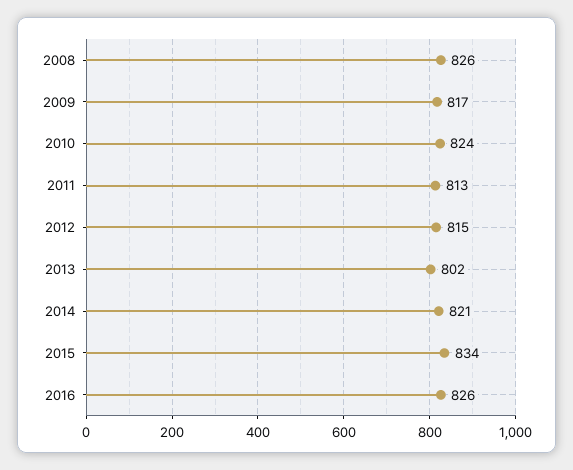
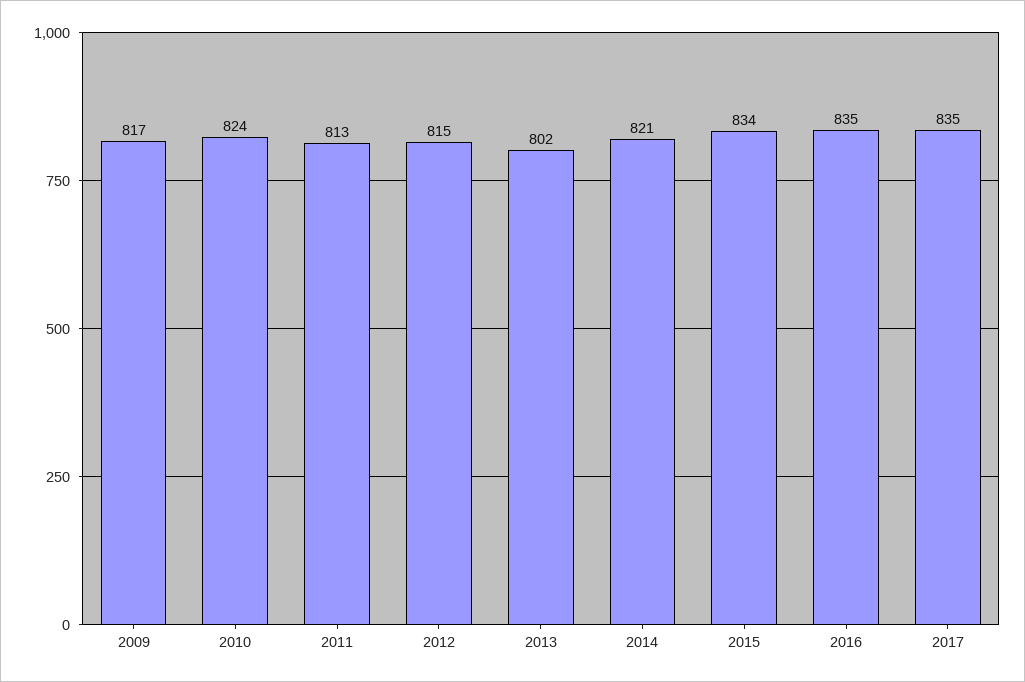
2008: 826 -> none
2016: 826 -> 835
2017: none -> 835

